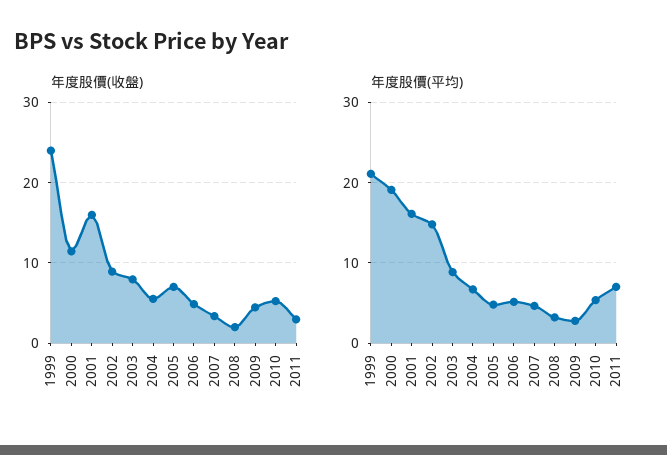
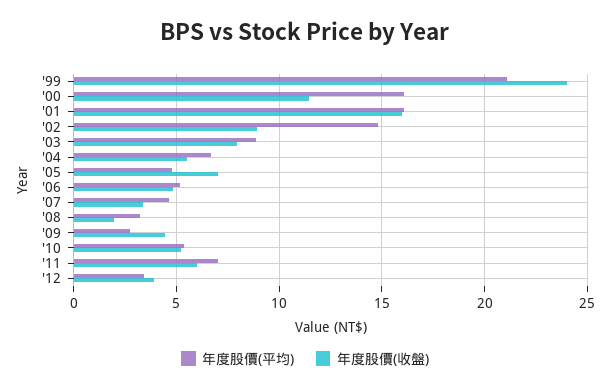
年度股價(收盤), 2011: 3 -> 6
年度股價(平均), 2000: 19 -> 16
年度股價(平均), '12: none -> 3.5
年度股價(收盤), '12: none -> 4

